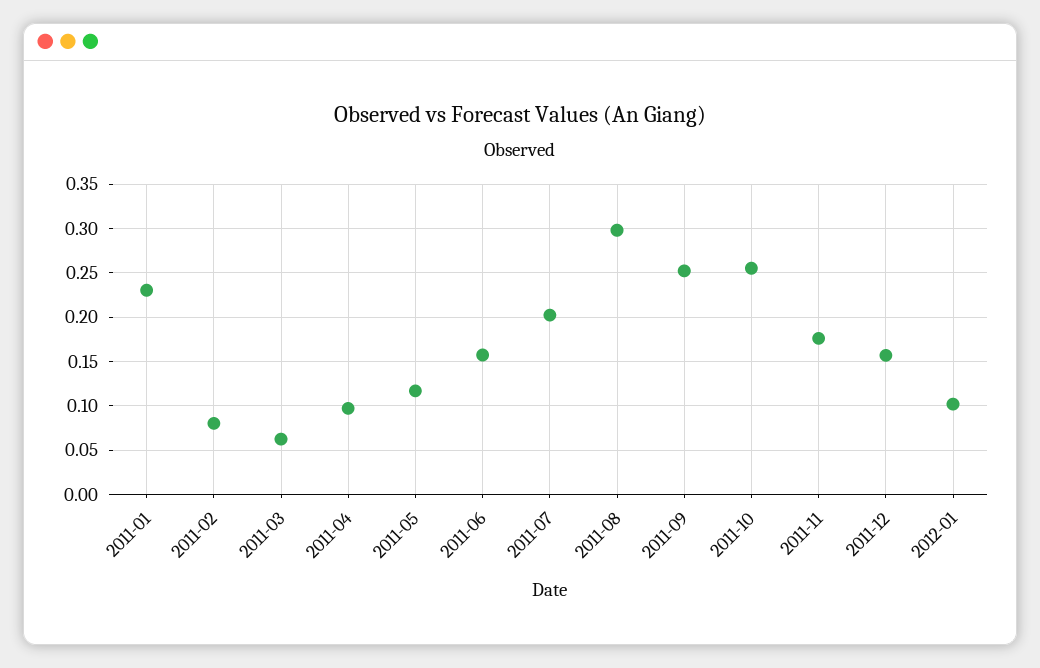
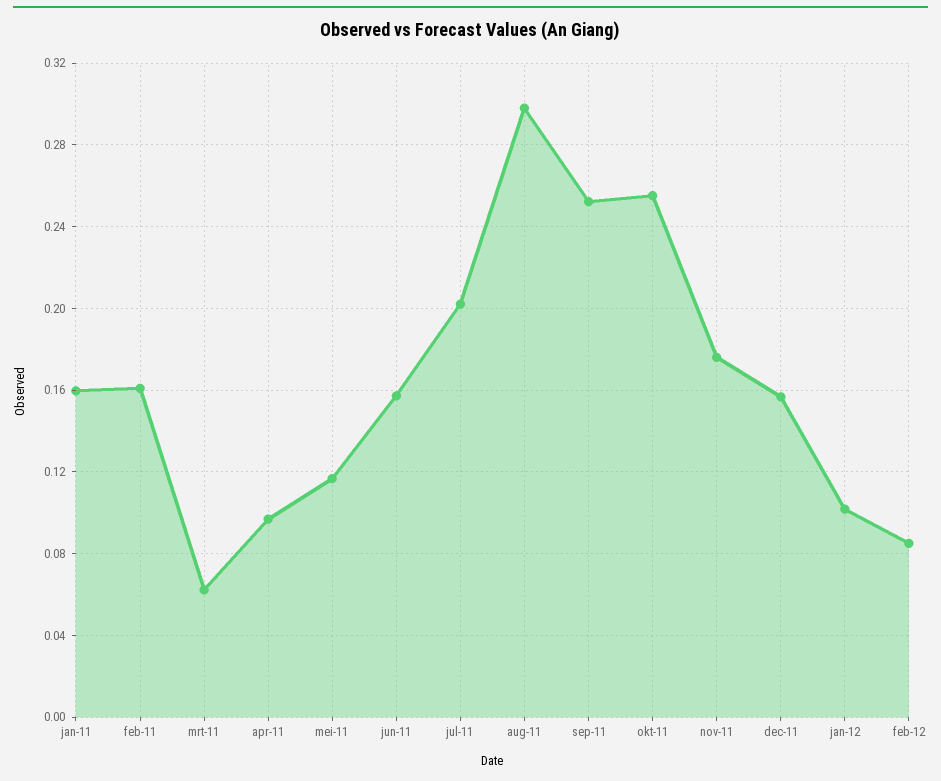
2011-01: 0.23 -> 0.16
2011-02: 0.08 -> 0.16
feb-12: none -> 0.085

